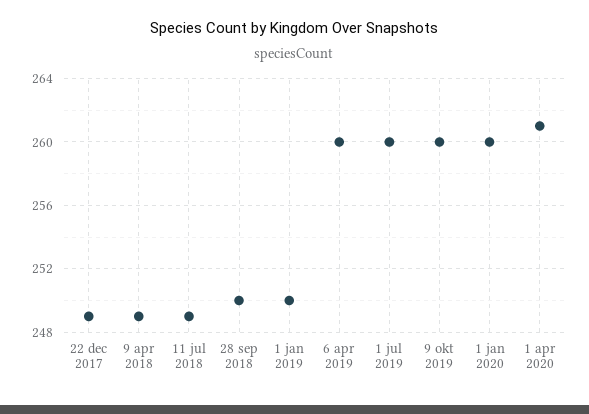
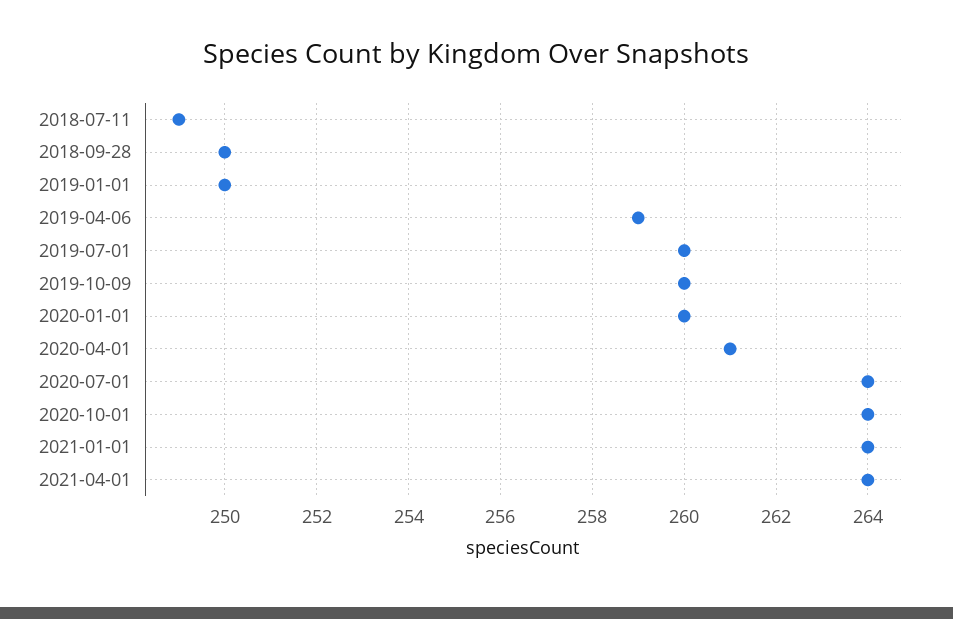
22 dec 2017: 249 -> none
9 apr 2018: 249 -> none
6 apr 2019: 260 -> 259
2020-07-01: none -> 264
2020-10-01: none -> 264
2021-01-01: none -> 264
2021-04-01: none -> 264

